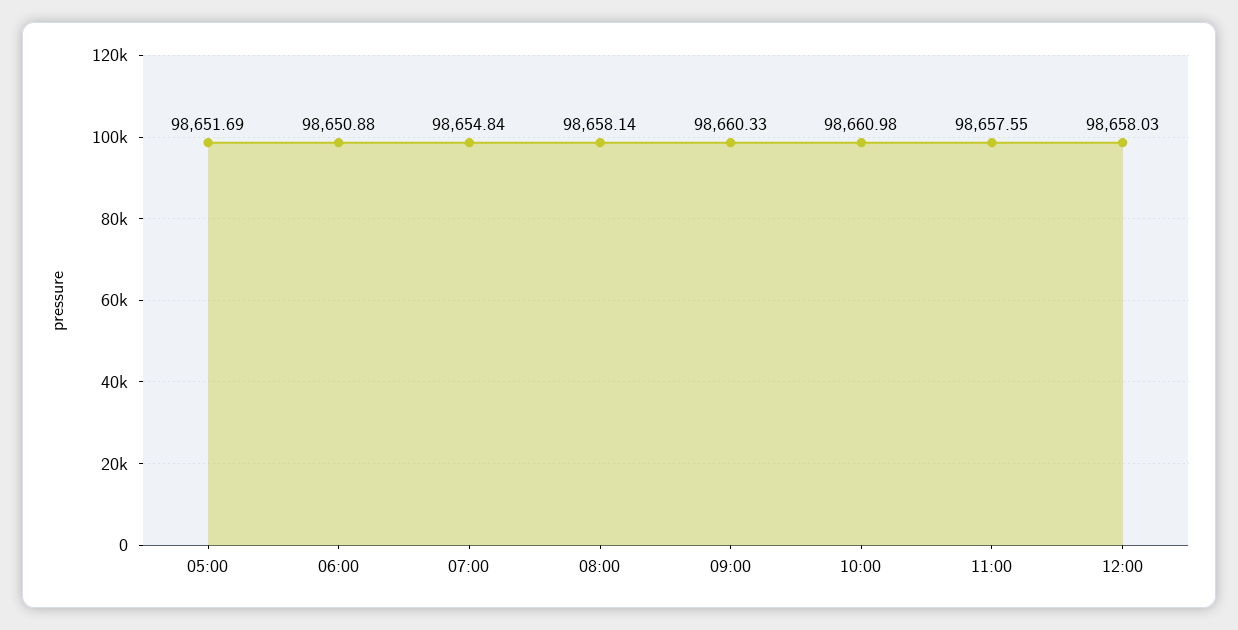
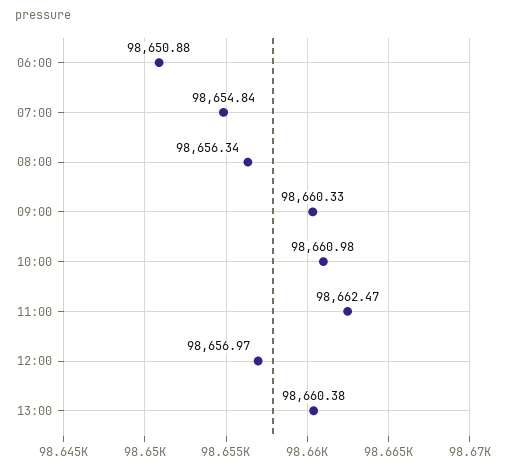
05:00: 98651.69 -> none
08:00: 98658.14 -> 98656.34
11:00: 98657.55 -> 98662.47
12:00: 98658.03 -> 98656.97
13:00: none -> 98660.38

